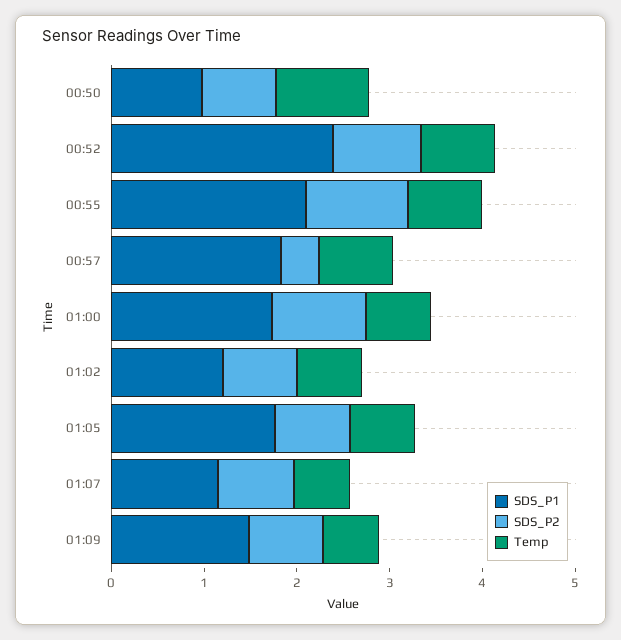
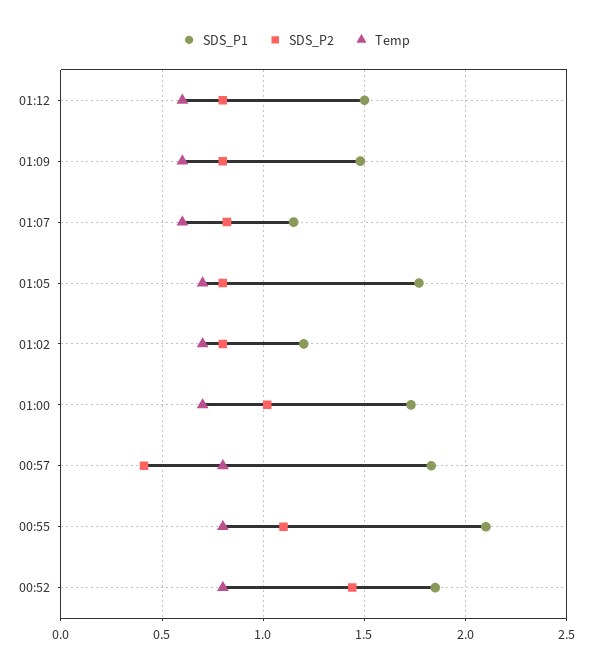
SDS_P1, 00:50: 1 -> none
SDS_P2, 00:50: 0.8 -> none
Temp, 00:50: 1 -> none
SDS_P1, 00:52: 2.4 -> 1.85
SDS_P2, 00:52: 1 -> 1.45
SDS_P1, 01:12: none -> 1.5
SDS_P2, 01:12: none -> 0.8
Temp, 01:12: none -> 0.6

